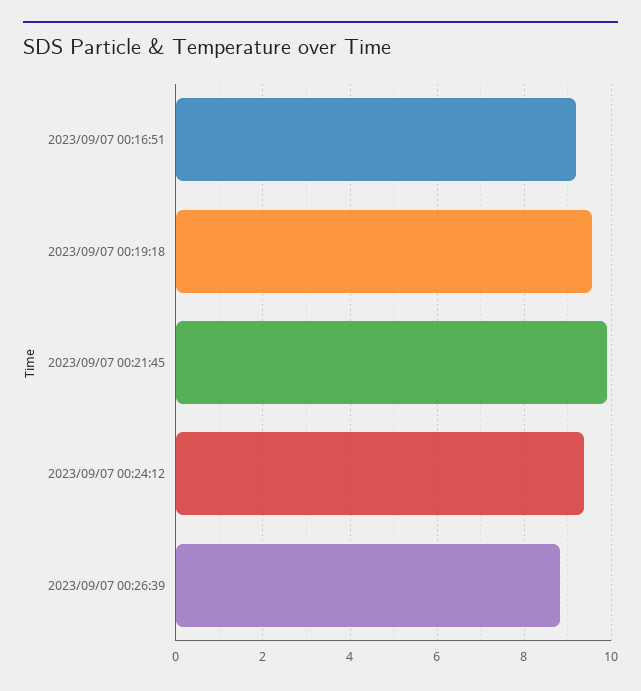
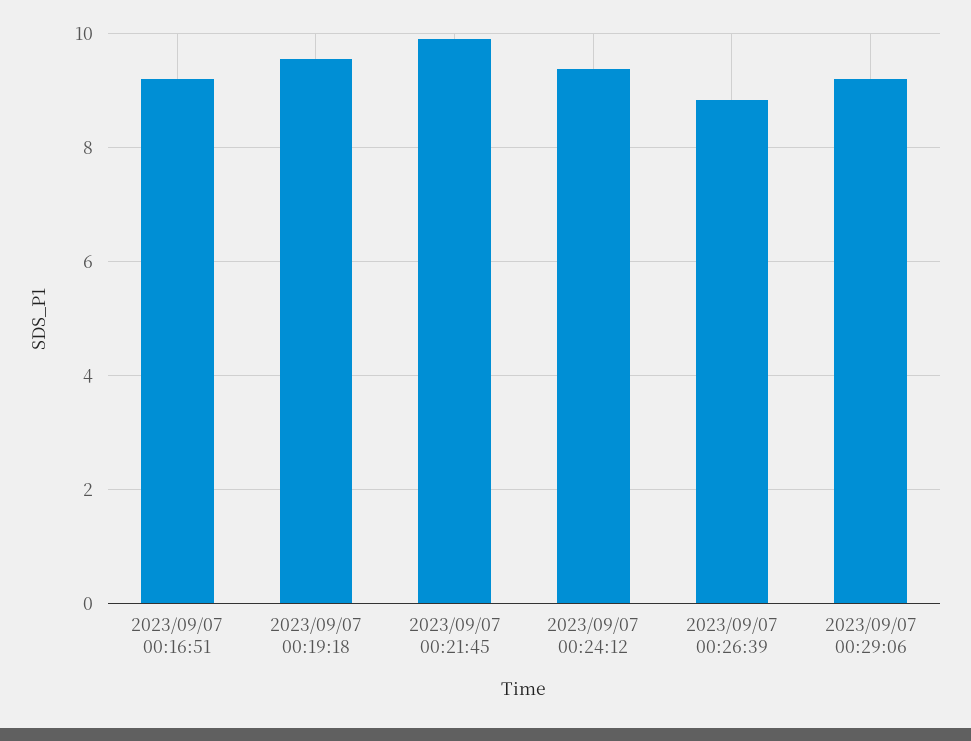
2023/09/07 00:29:06: none -> 9.2

